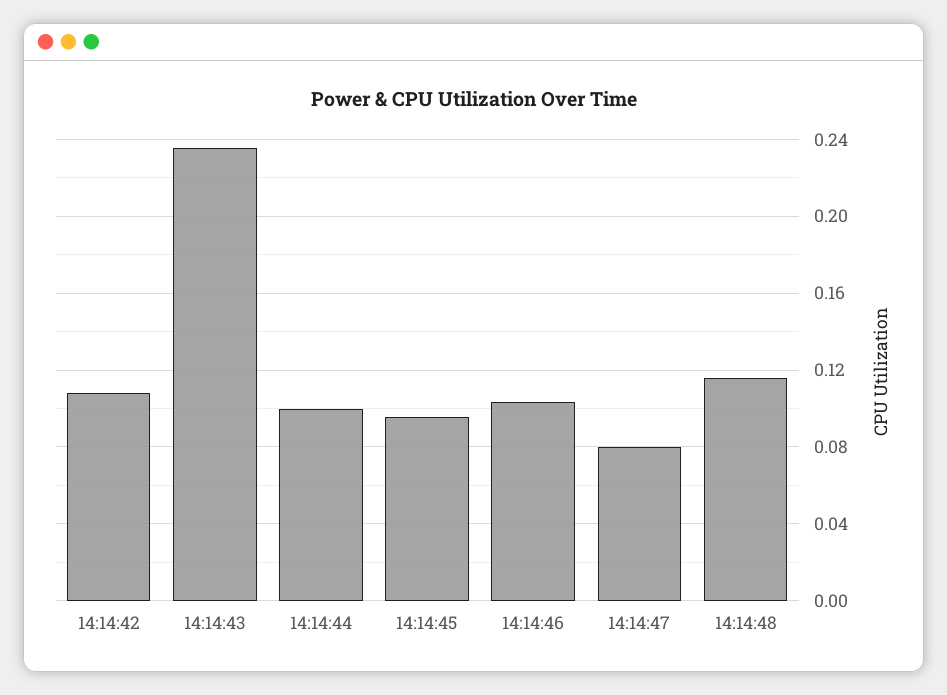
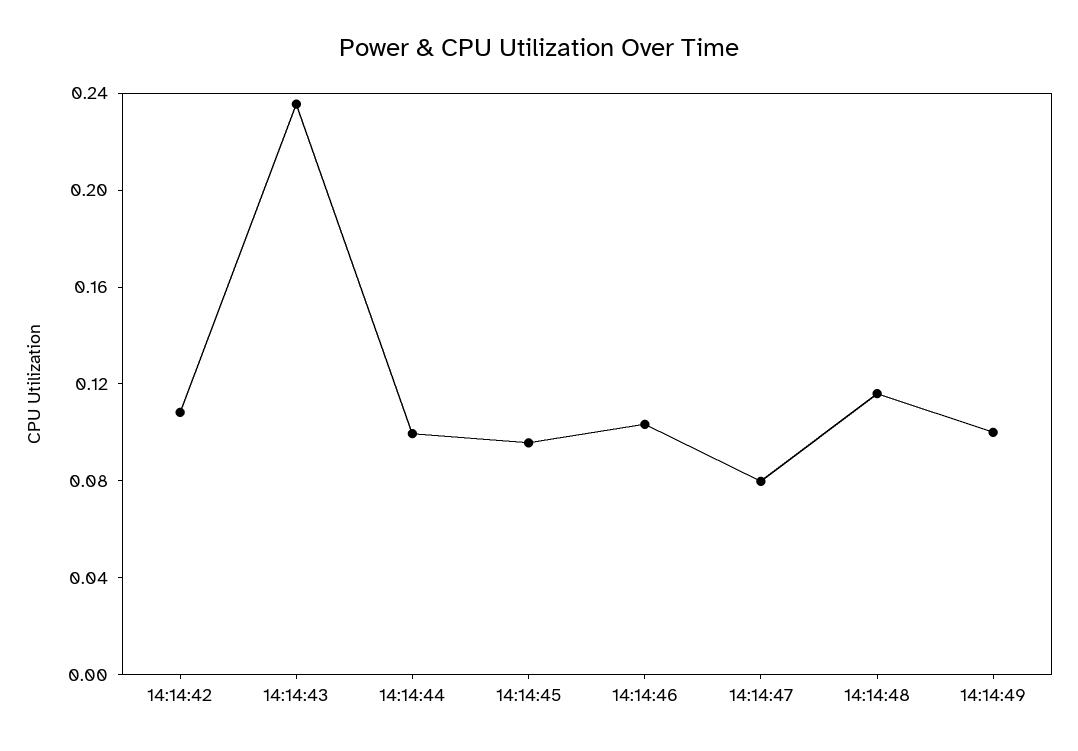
14:14:49: none -> 0.1

